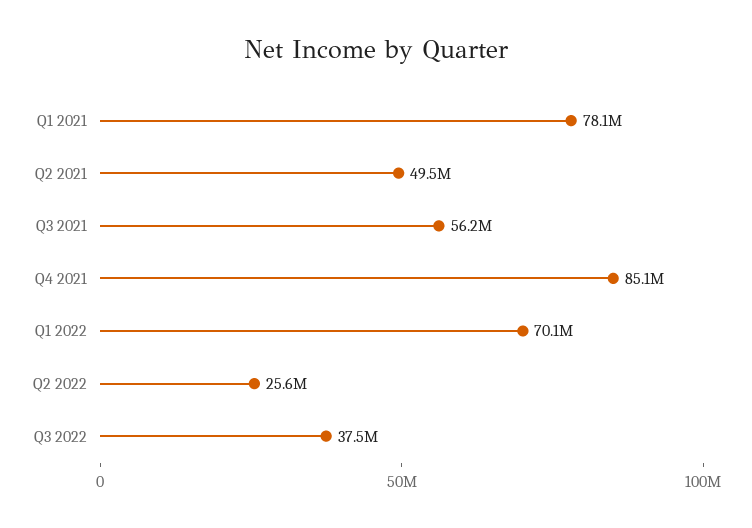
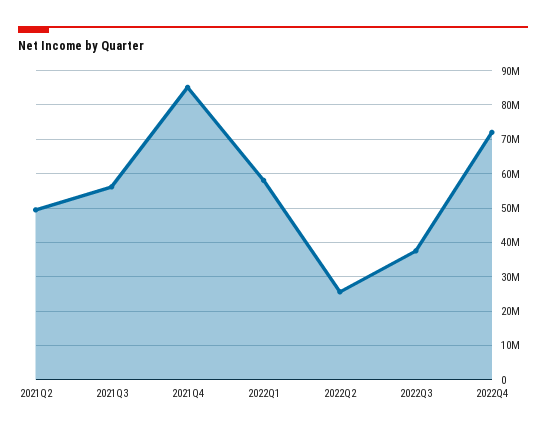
Q1 2021: 78100000 -> none
Q1 2022: 70100000 -> 58000000
2022Q4: none -> 72000000

